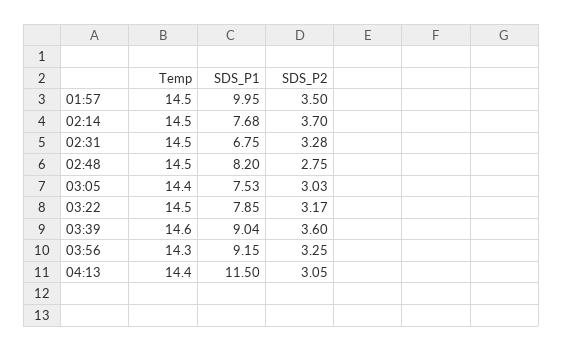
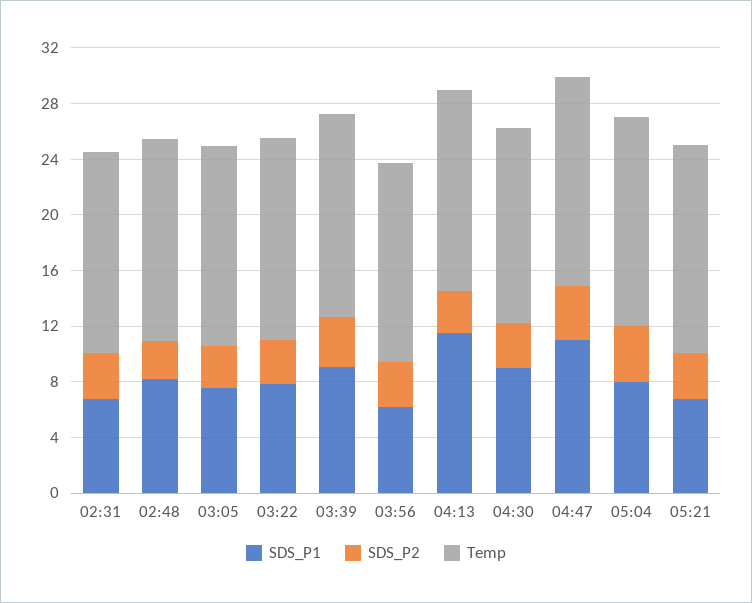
Temp, 01:57: 14.5 -> none
SDS_P1, 01:57: 9.95 -> none
SDS_P2, 01:57: 3.5 -> none
Temp, 02:14: 14.5 -> none
SDS_P1, 02:14: 7.68 -> none
SDS_P2, 02:14: 3.7 -> none
SDS_P1, 03:56: 9.15 -> 6
SDS_P1, 04:30: none -> 9
SDS_P2, 04:30: none -> 3
Temp, 04:30: none -> 14
SDS_P1, 04:47: none -> 11
SDS_P2, 04:47: none -> 4
Temp, 04:47: none -> 15
SDS_P1, 05:04: none -> 8
SDS_P2, 05:04: none -> 4
Temp, 05:04: none -> 15
SDS_P1, 05:21: none -> 7
SDS_P2, 05:21: none -> 3
Temp, 05:21: none -> 15

